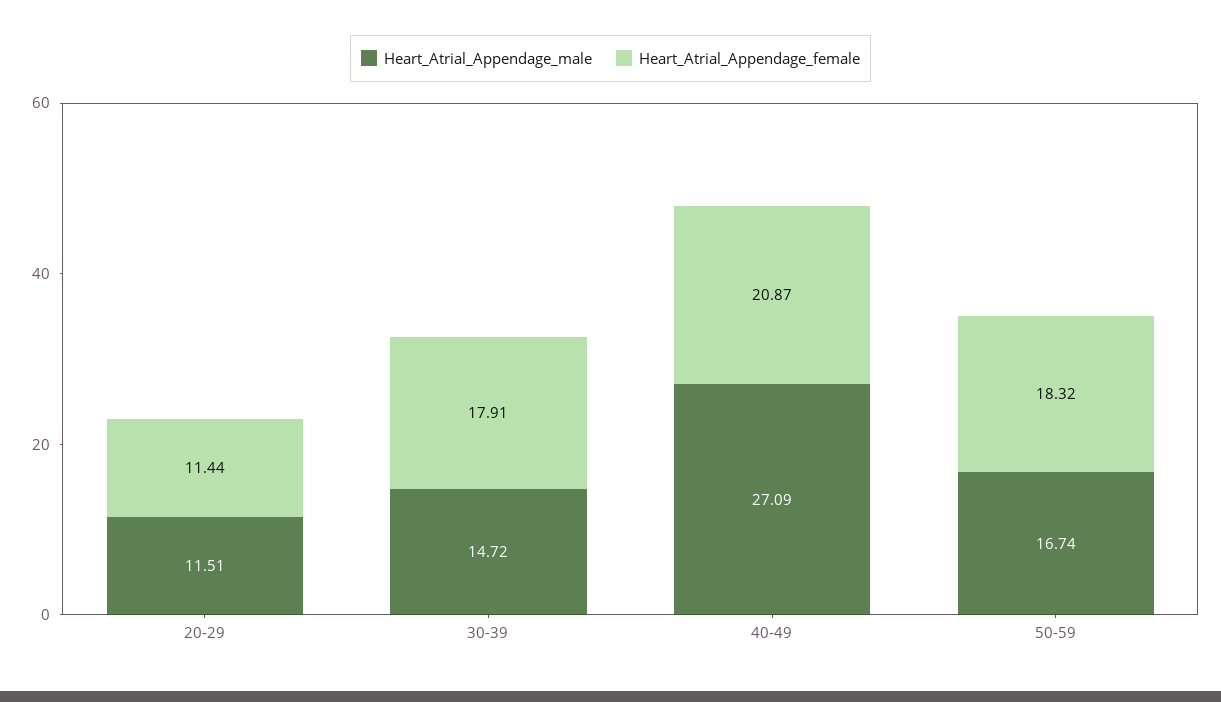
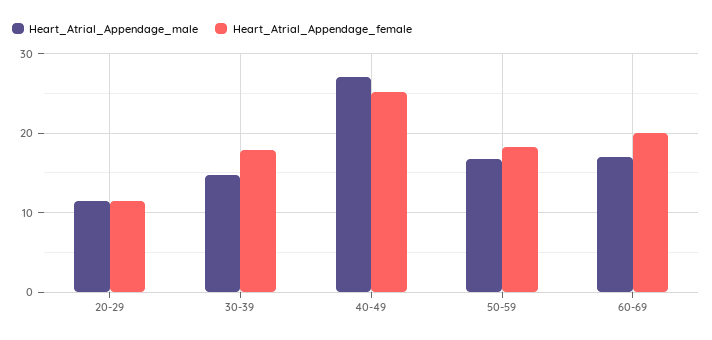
Heart_Atrial_Appendage_female, 40-49: 20.87 -> 25
Heart_Atrial_Appendage_male, 60-69: none -> 17
Heart_Atrial_Appendage_female, 60-69: none -> 20

